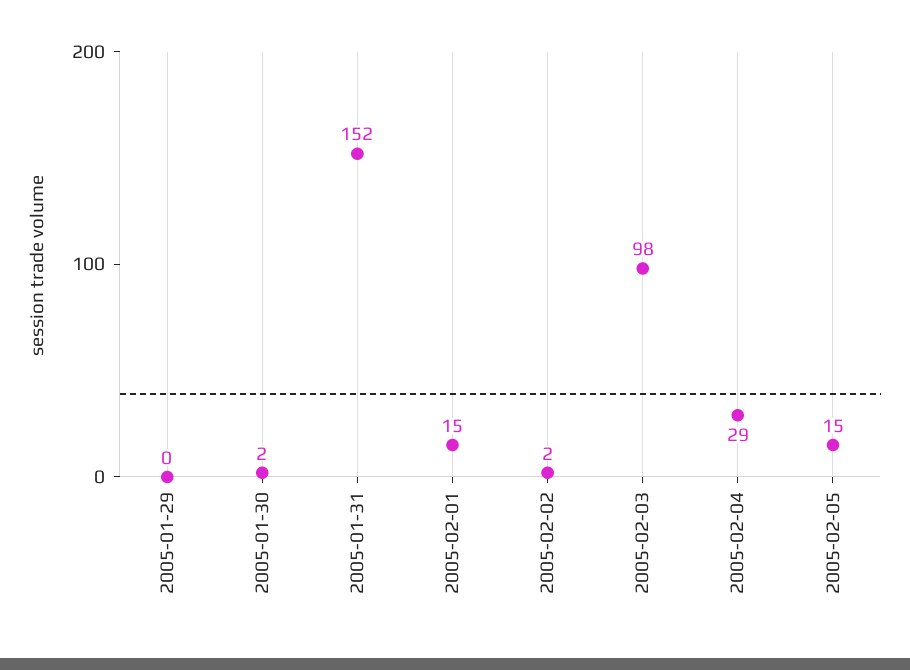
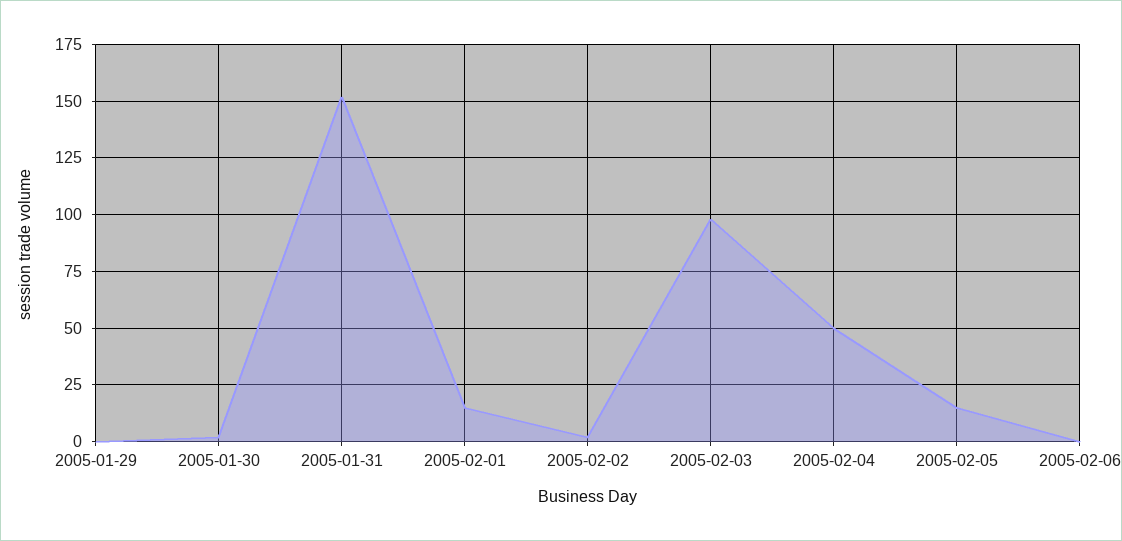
2005-02-04: 29 -> 50
2005-02-06: none -> 0

